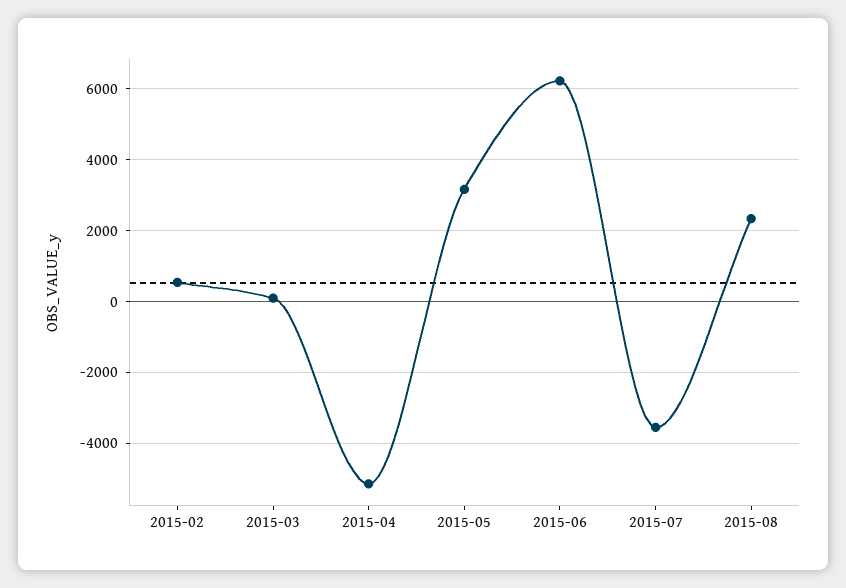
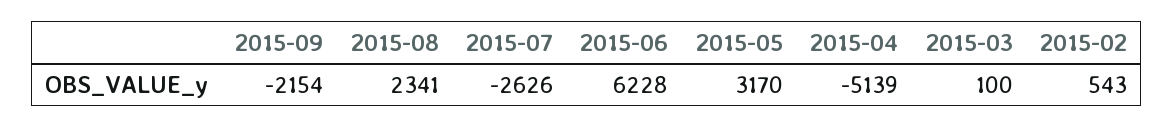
2015-07: -3600 -> -2626
2015-09: none -> -2154

